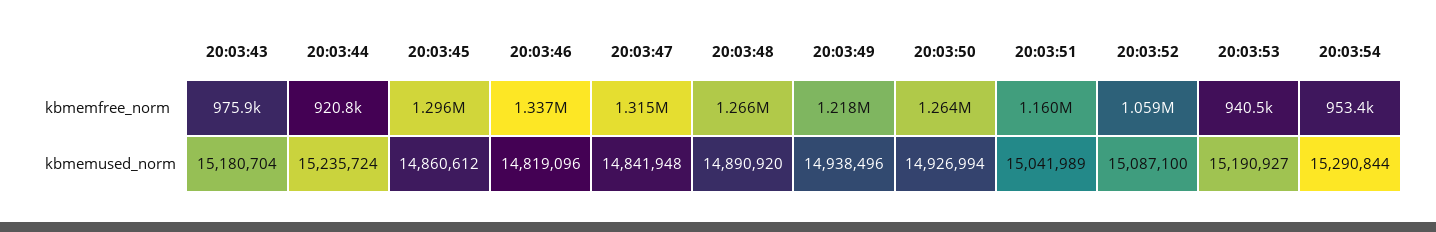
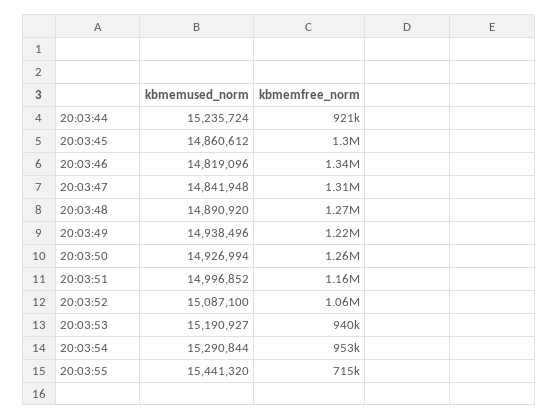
20:03:43, kbmemfree_norm: 975900 -> none
20:03:43, kbmemused_norm: 15180704 -> none
20:03:51, kbmemused_norm: 15041989 -> 14996852
20:03:55, kbmemused_norm: none -> 15441320
20:03:55, kbmemfree_norm: none -> 715000

